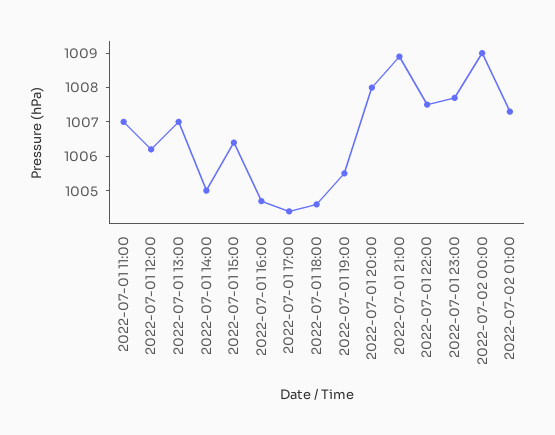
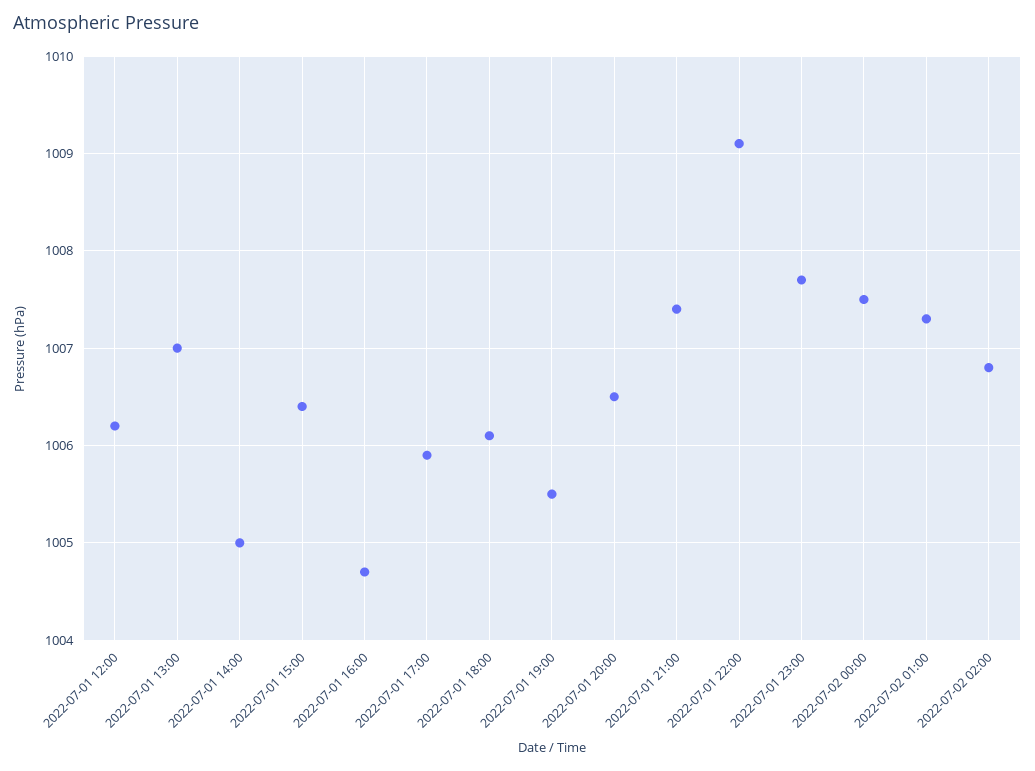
2022-07-01 11:00: 1007 -> none
2022-07-01 17:00: 1004.5 -> 1005.9
2022-07-01 18:00: 1004.5 -> 1006.1
2022-07-01 20:00: 1008 -> 1006.5
2022-07-01 21:00: 1009 -> 1007.4
2022-07-01 22:00: 1007.5 -> 1009.1
2022-07-02 00:00: 1009 -> 1007.5
2022-07-02 02:00: none -> 1006.8

